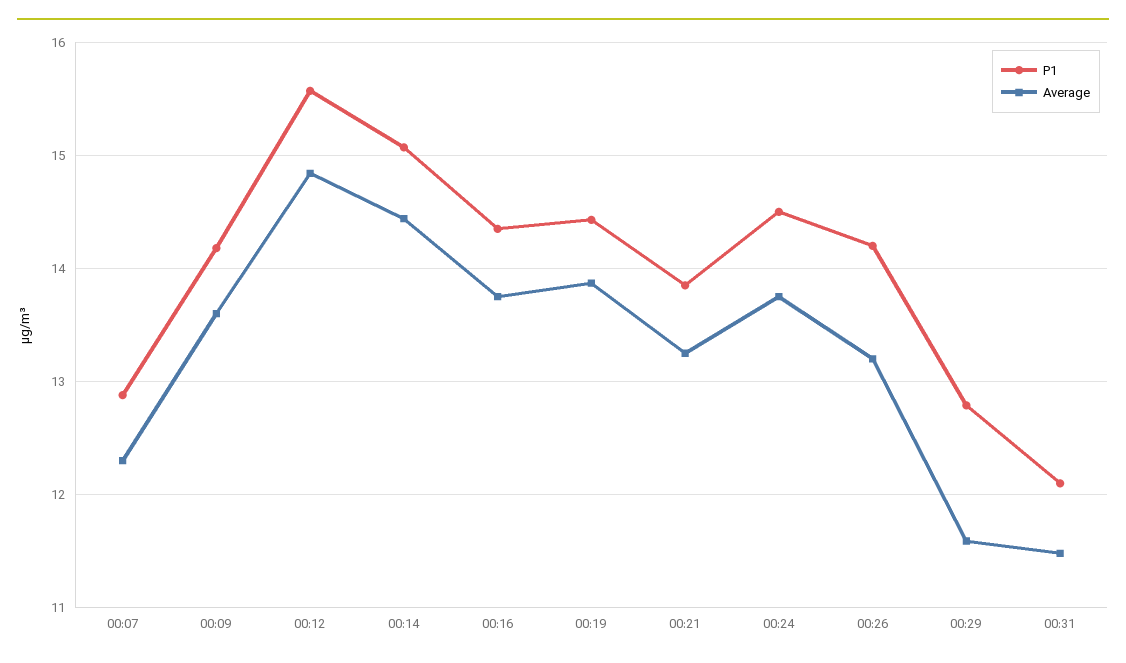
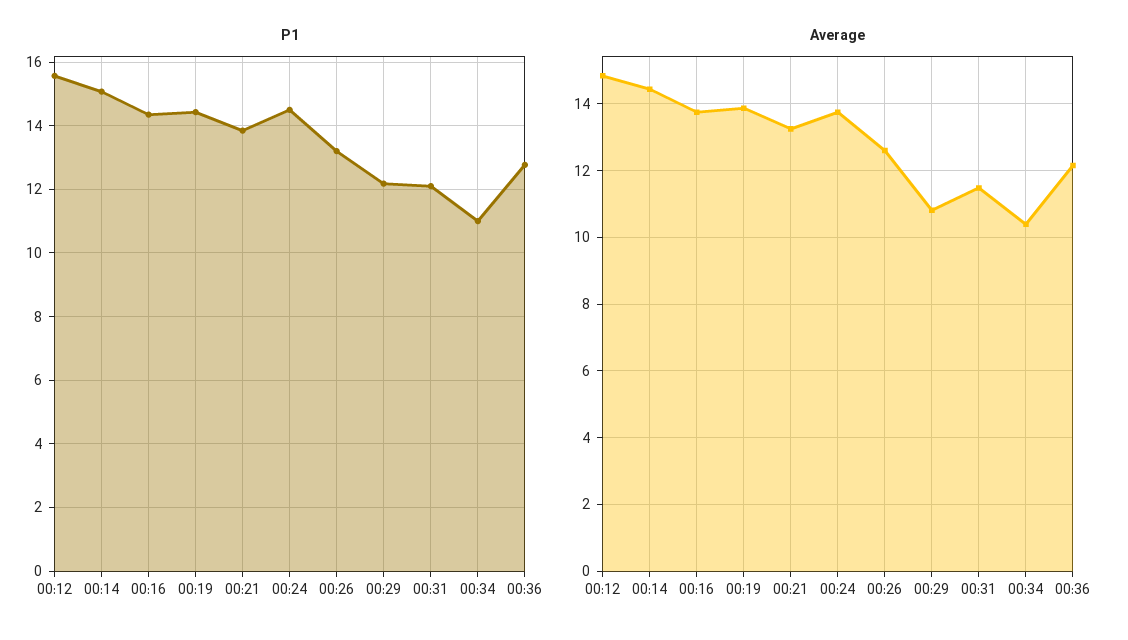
P1, 00:07: 12.9 -> none
Average, 00:07: 12.3 -> none
P1, 00:09: 14.2 -> none
Average, 00:09: 13.6 -> none
P1, 00:26: 14.2 -> 13.2
Average, 00:26: 13.2 -> 12.6
P1, 00:29: 12.8 -> 12.2
Average, 00:29: 11.6 -> 10.8
P1, 00:34: none -> 11
P1, 00:36: none -> 12.8
Average, 00:34: none -> 10.4
Average, 00:36: none -> 12.2

